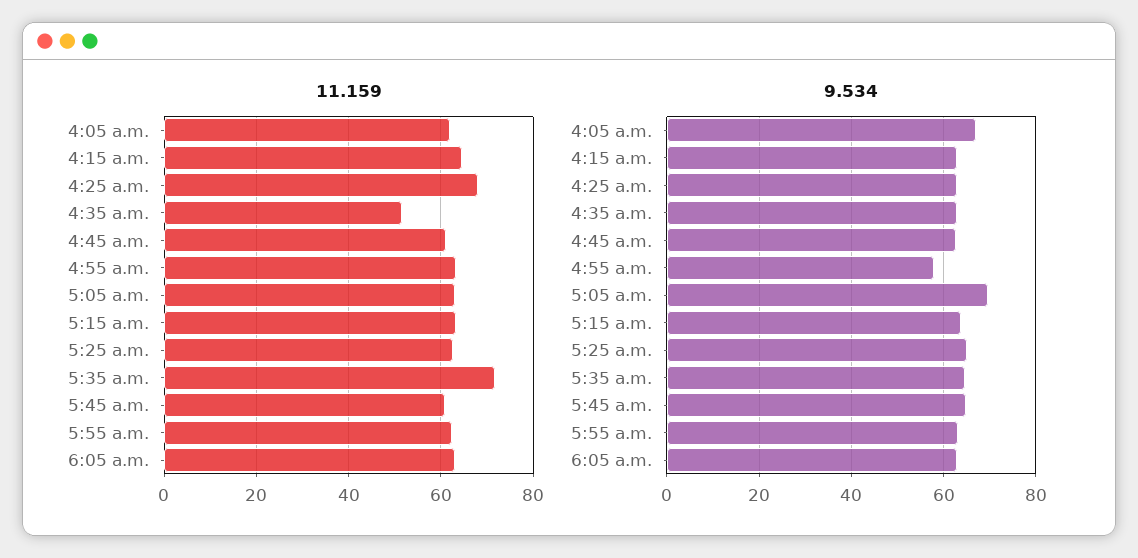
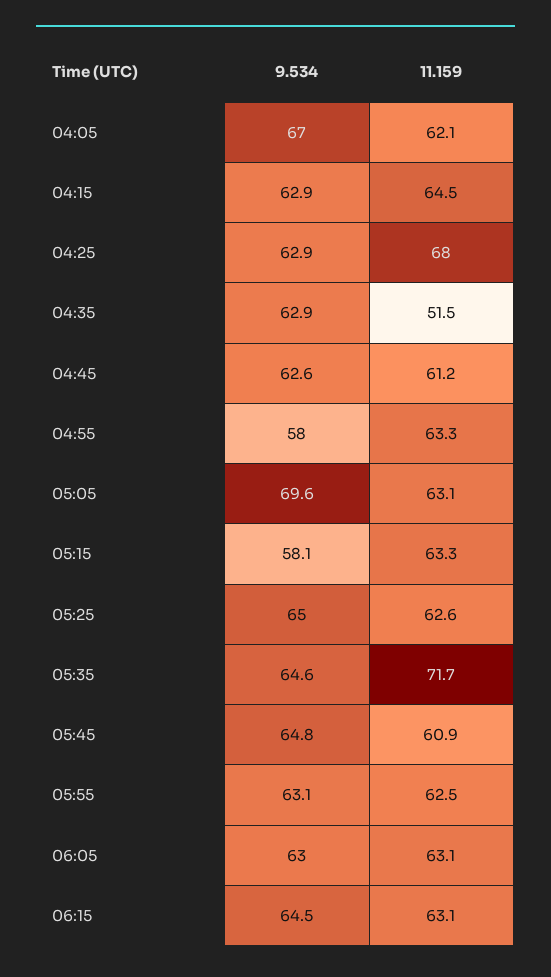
9.534, 5:15 a.m.: 64 -> 58.1
9.534, 06:15: none -> 64.5
11.159, 06:15: none -> 63.1

